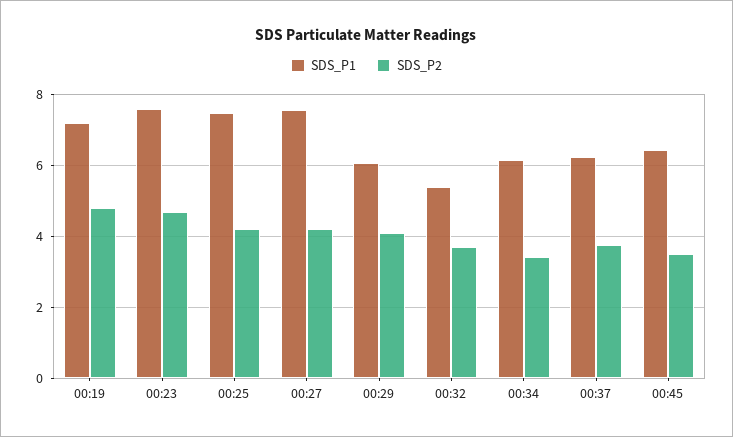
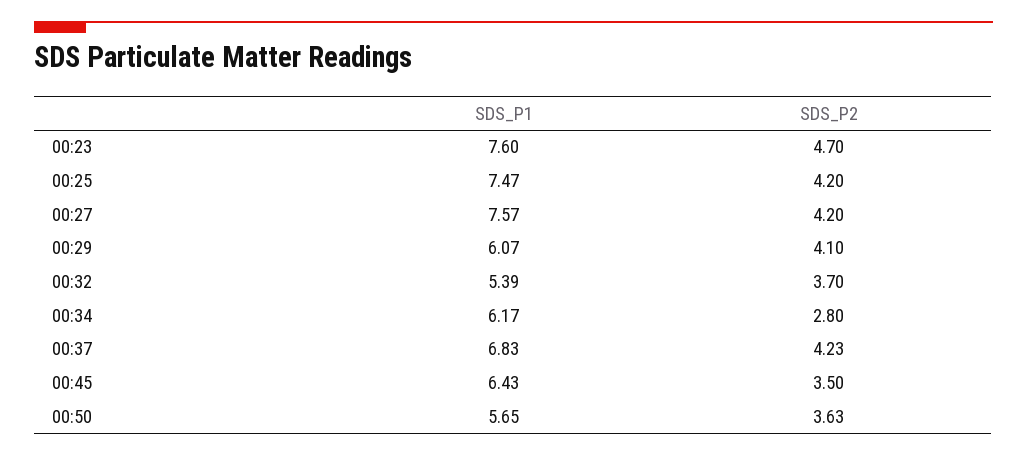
SDS_P1, 00:19: 7.2 -> none
SDS_P2, 00:19: 4.8 -> none
SDS_P2, 00:34: 3.4 -> 2.8
SDS_P1, 00:37: 6.2 -> 6.83
SDS_P2, 00:37: 3.8 -> 4.23
SDS_P1, 00:50: none -> 5.65
SDS_P2, 00:50: none -> 3.63

